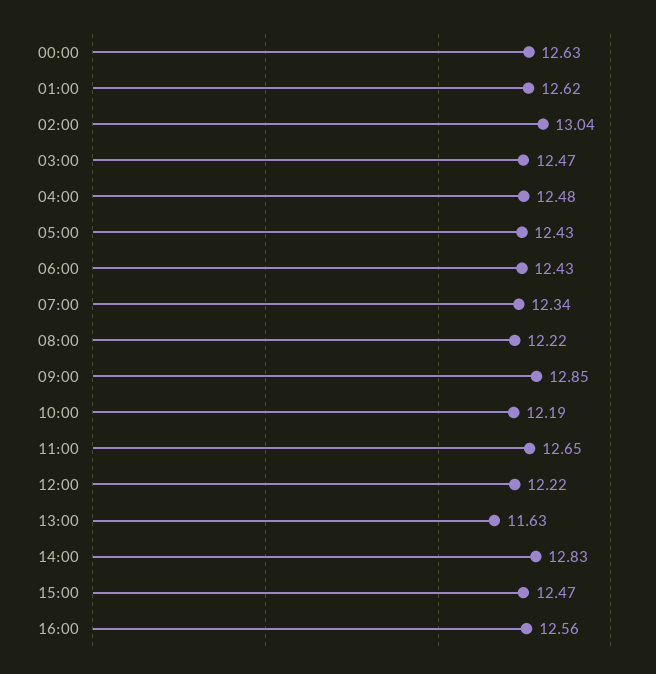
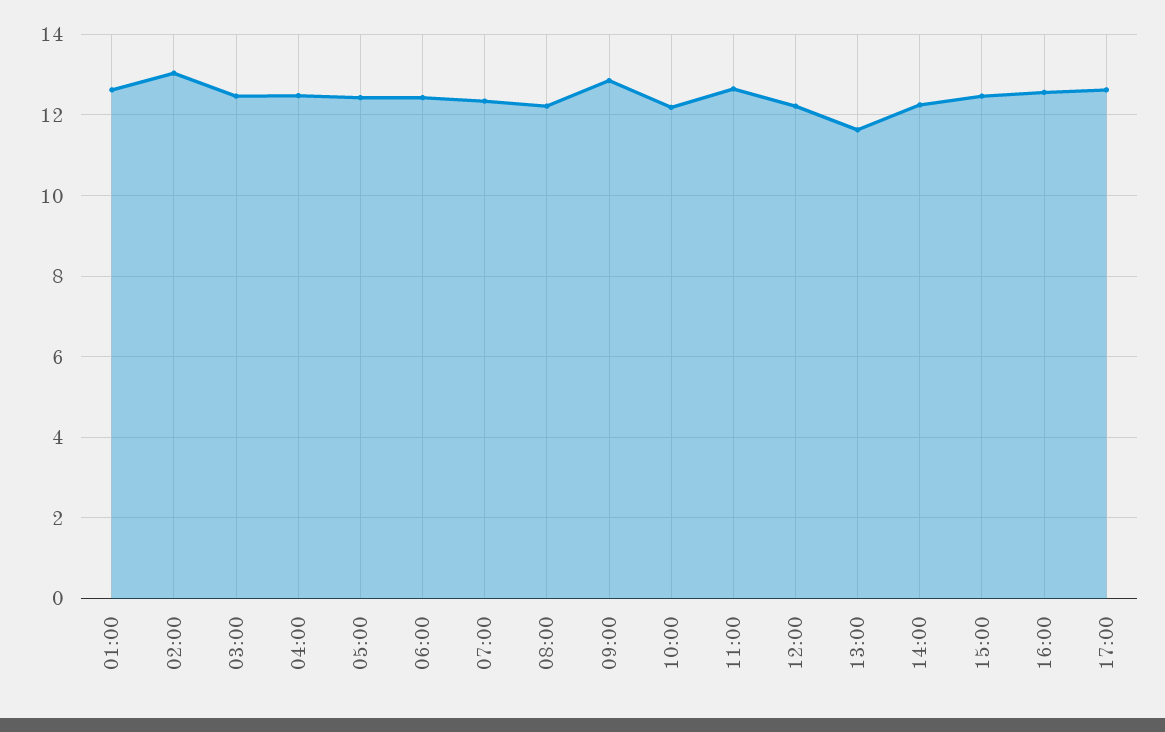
00:00: 12.63 -> none
14:00: 12.83 -> 12.2
17:00: none -> 12.6

